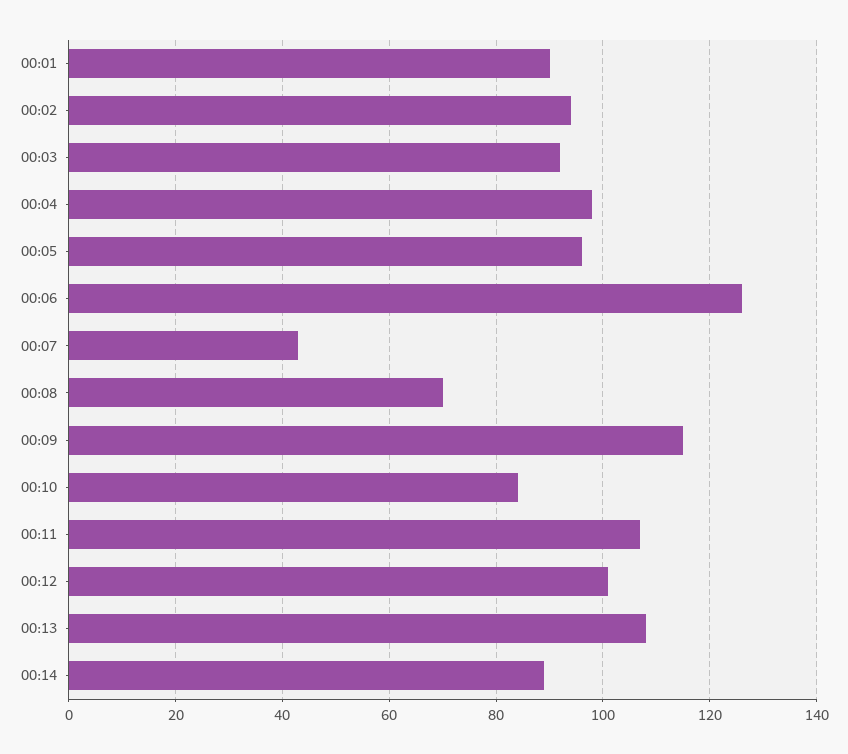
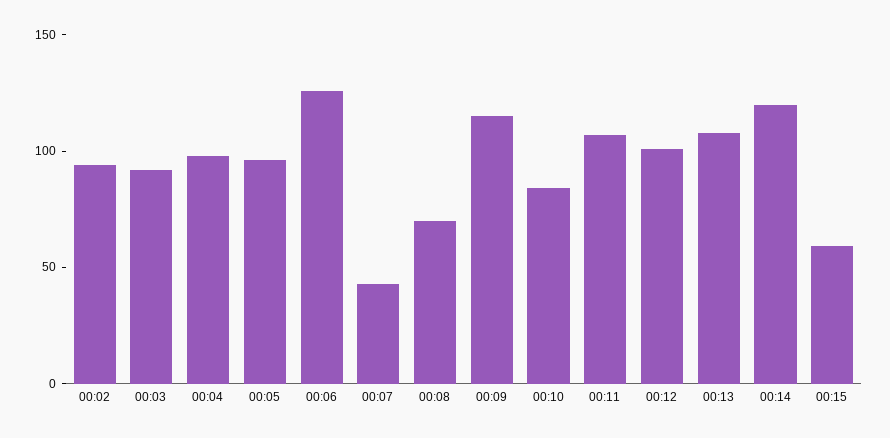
00:01: 90 -> none
00:14: 90 -> 120
00:15: none -> 60

